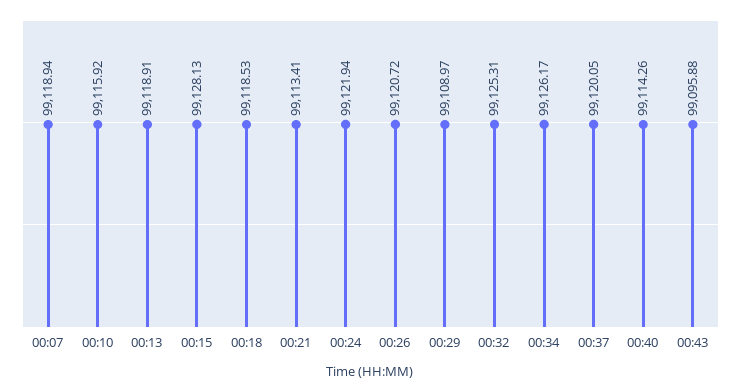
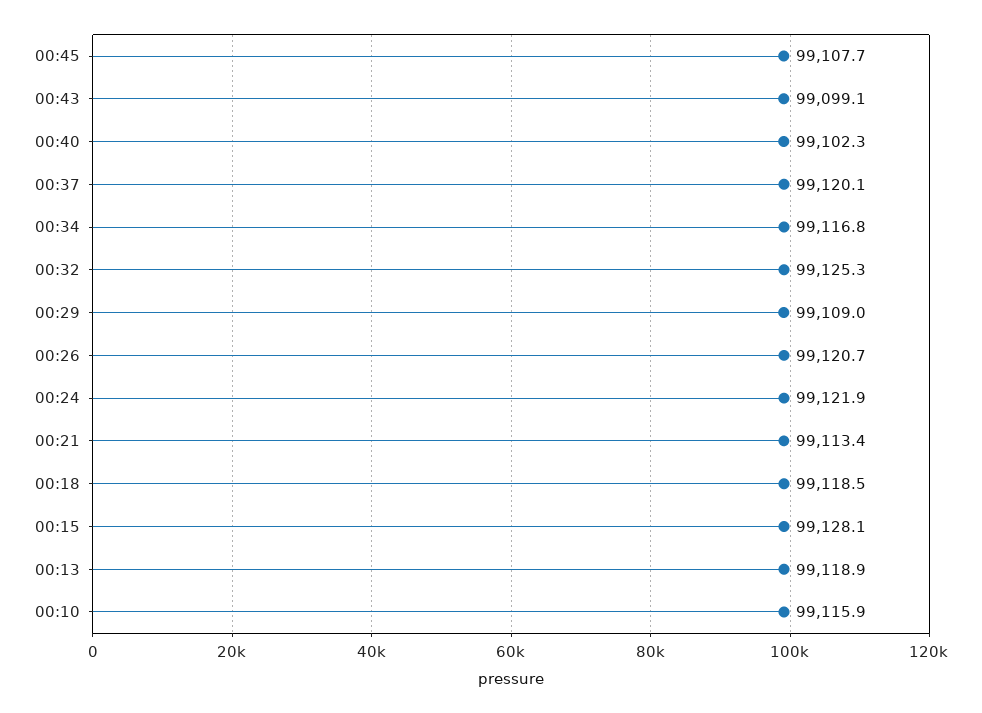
00:07: 99118.94 -> none
00:34: 99126.17 -> 99116.8
00:40: 99114.26 -> 99102.3
00:43: 99095.88 -> 99099.1
00:45: none -> 99107.7

